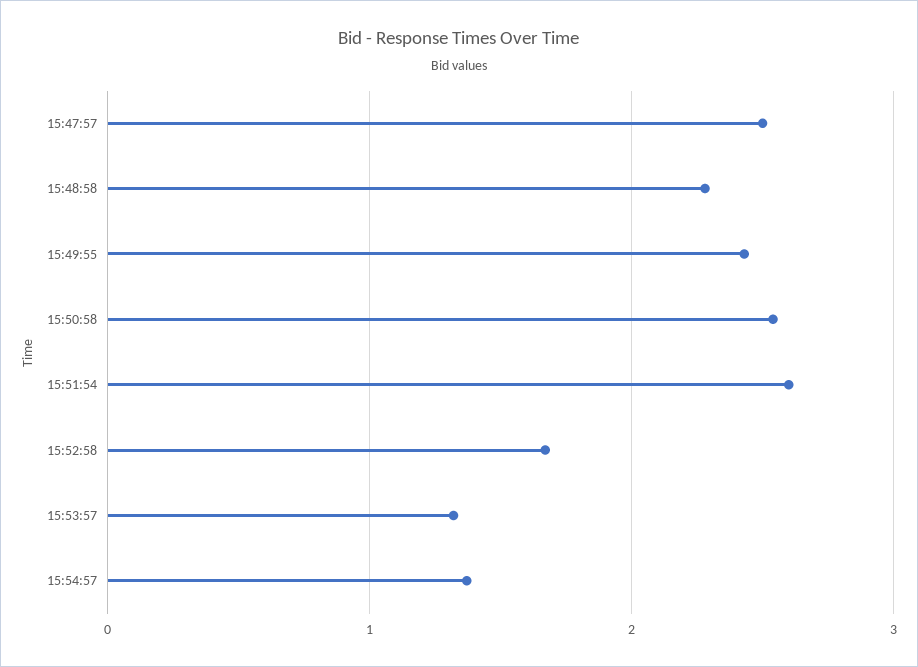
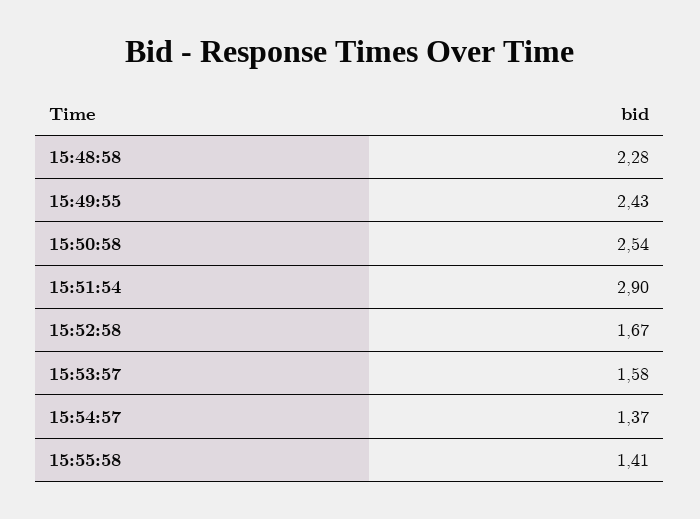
15:47:57: 2.5 -> none
15:51:54: 2.6 -> 2.9
15:53:57: 1.3 -> 1.58
15:55:58: none -> 1.41

